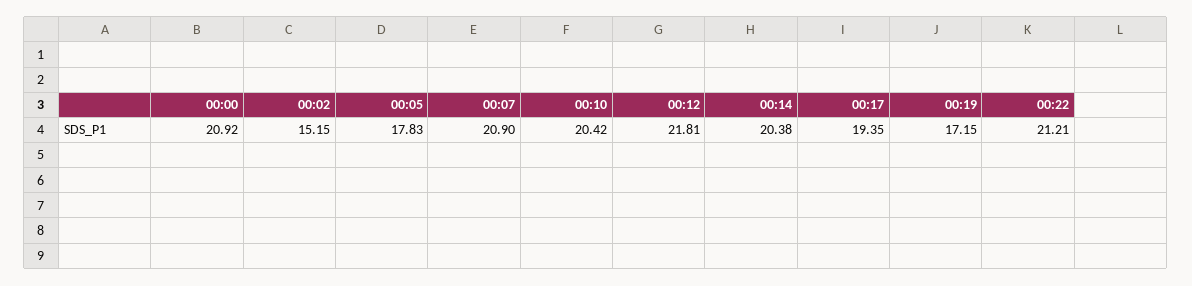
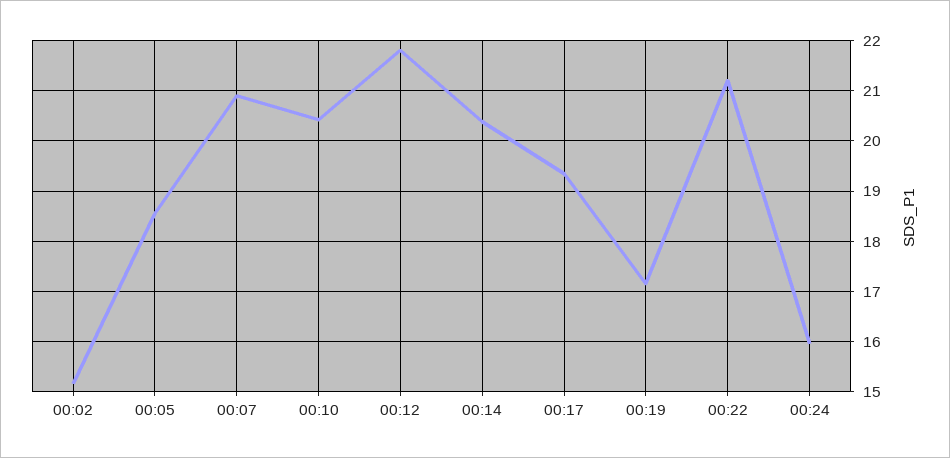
00:00: 20.92 -> none
00:05: 17.83 -> 18.6
00:24: none -> 16

